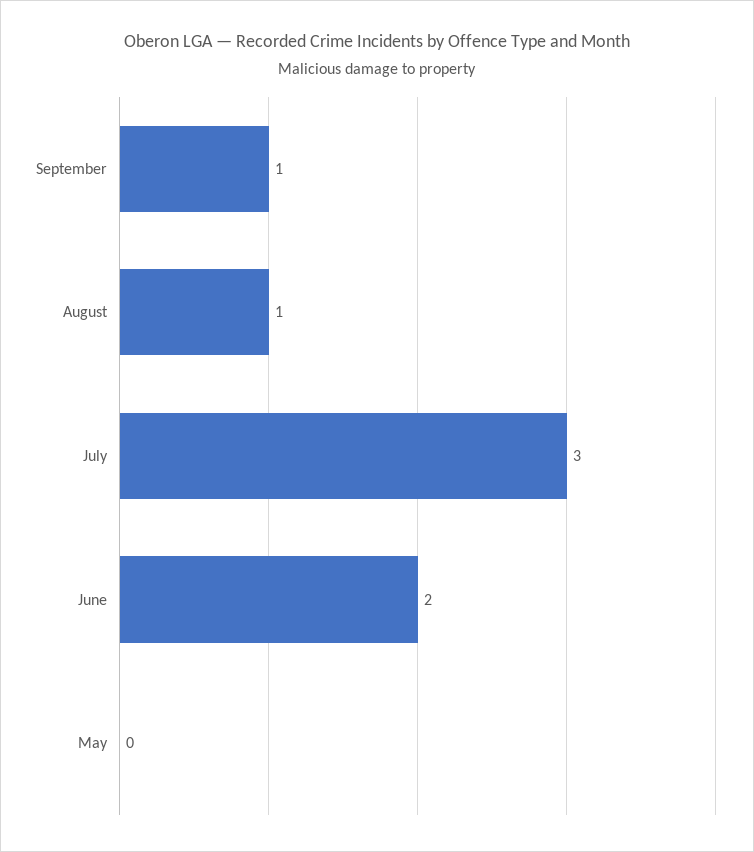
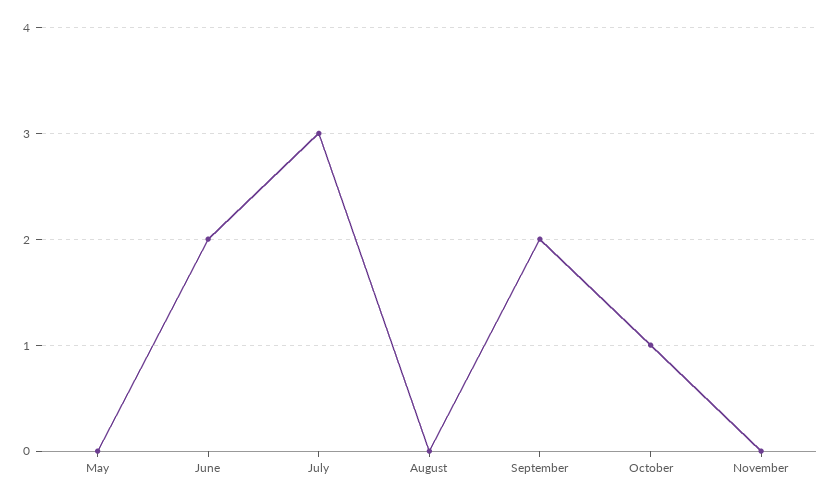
September: 1 -> 2
August: 1 -> 0
October: none -> 1
November: none -> 0

